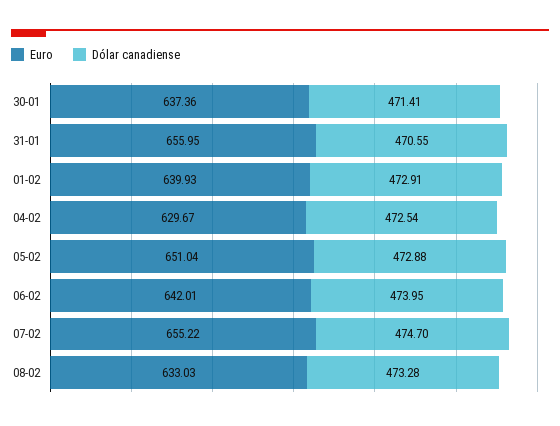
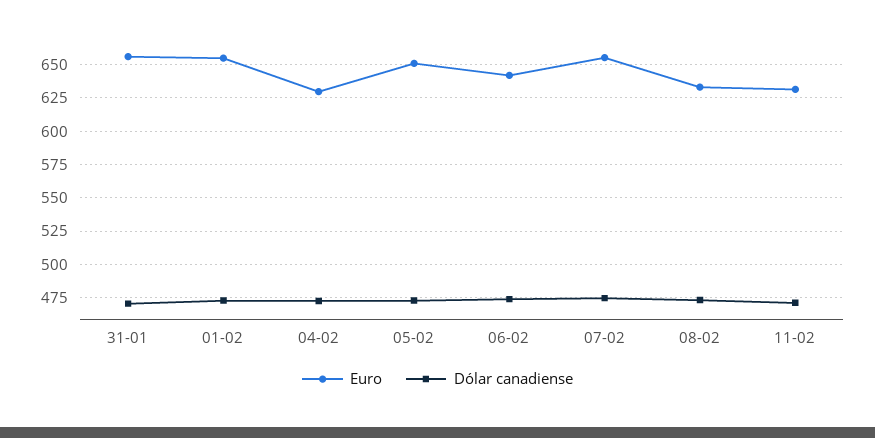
Euro, 30-01: 637.36 -> none
Dólar canadiense, 30-01: 471.41 -> none
Euro, 01-02: 639.93 -> 655
Euro, 11-02: none -> 630
Dólar canadiense, 11-02: none -> 470

